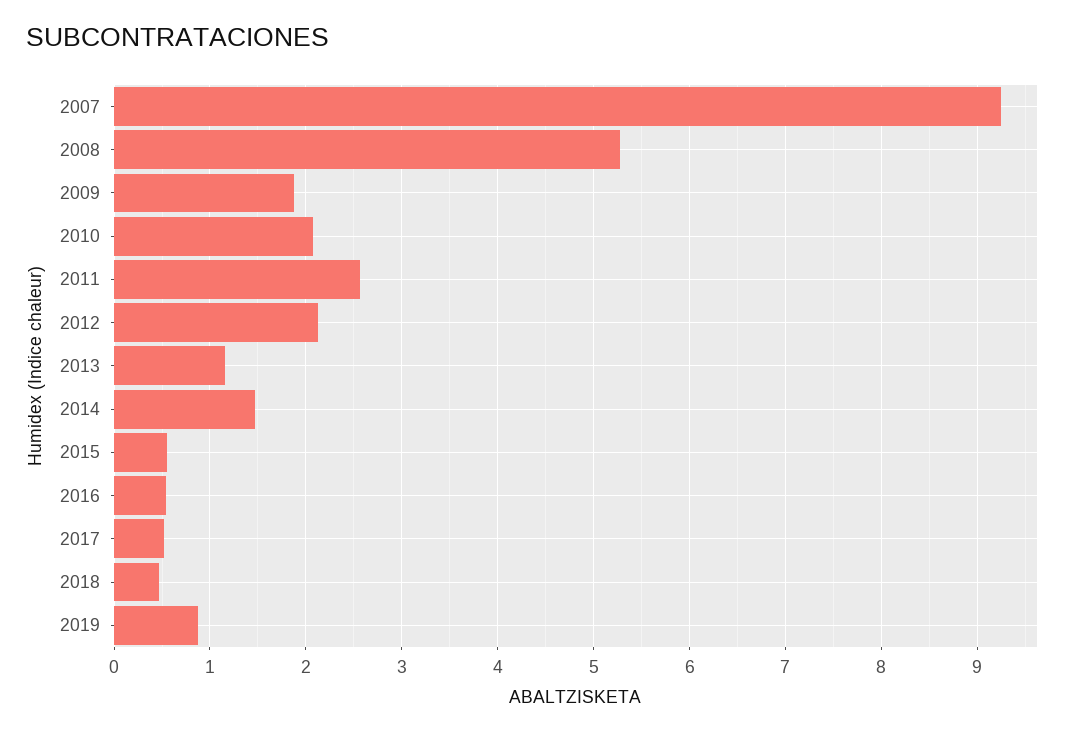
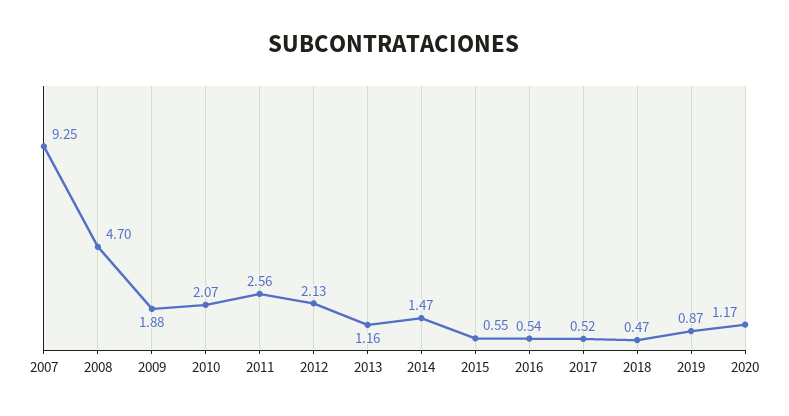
2008: 5.3 -> 4.7
2020: none -> 1.17

